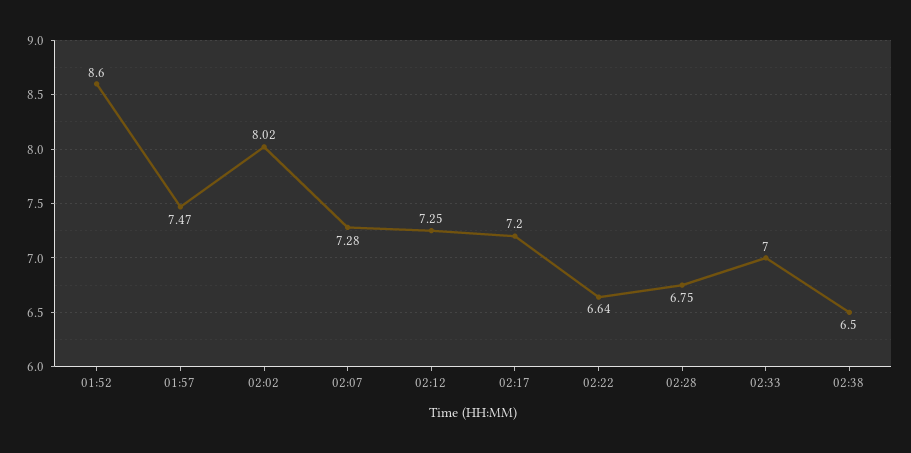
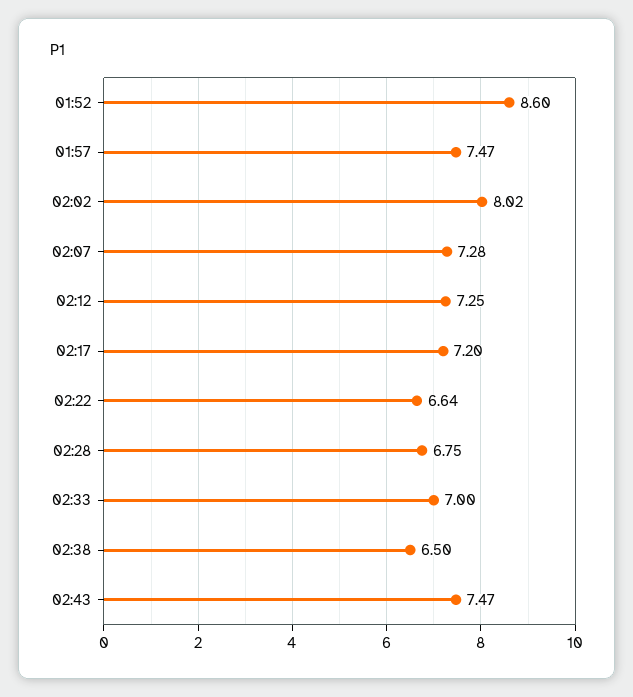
02:43: none -> 7.47

